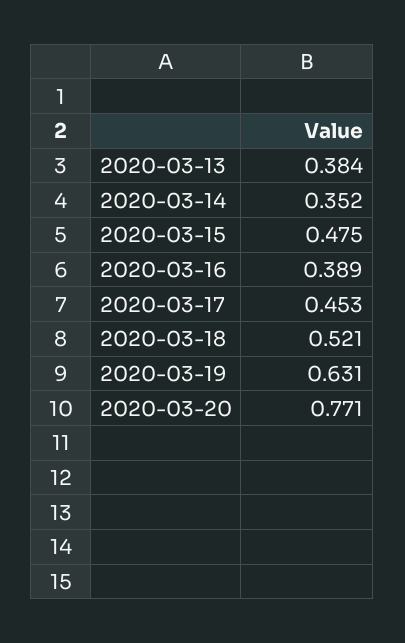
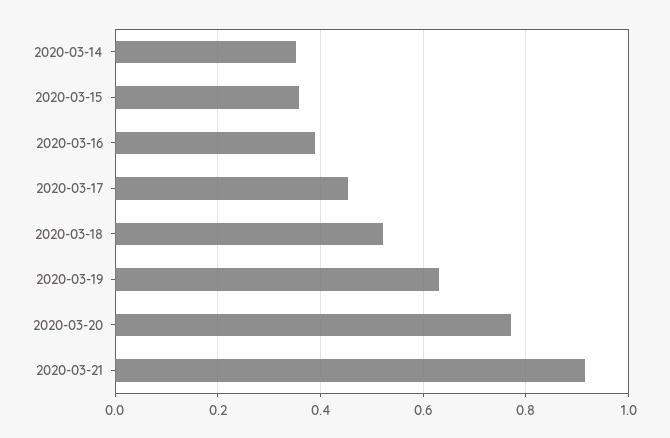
2020-03-13: 0.384 -> none
2020-03-15: 0.475 -> 0.36
2020-03-21: none -> 0.92

